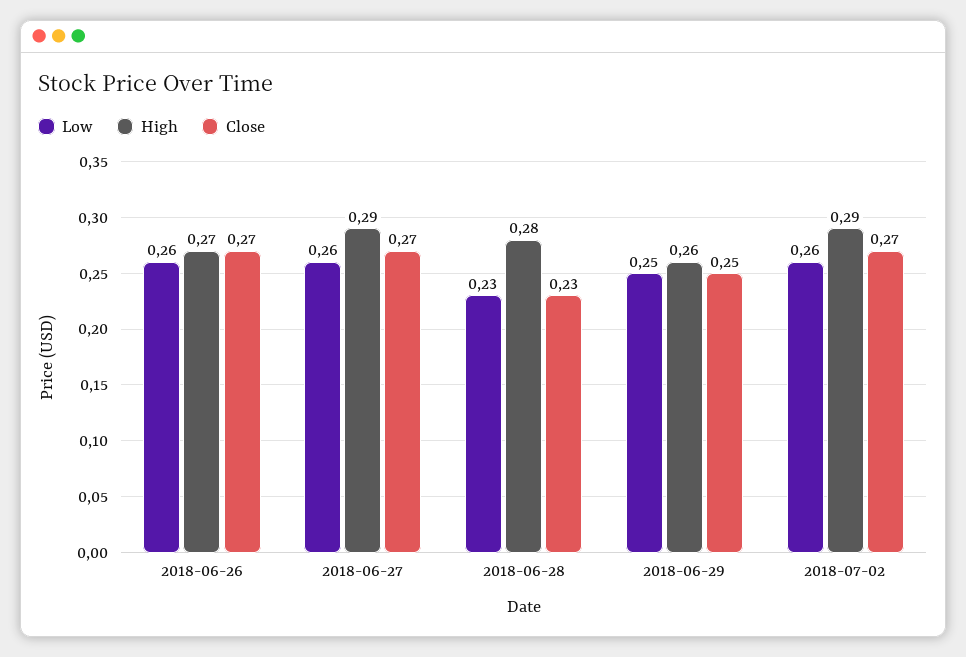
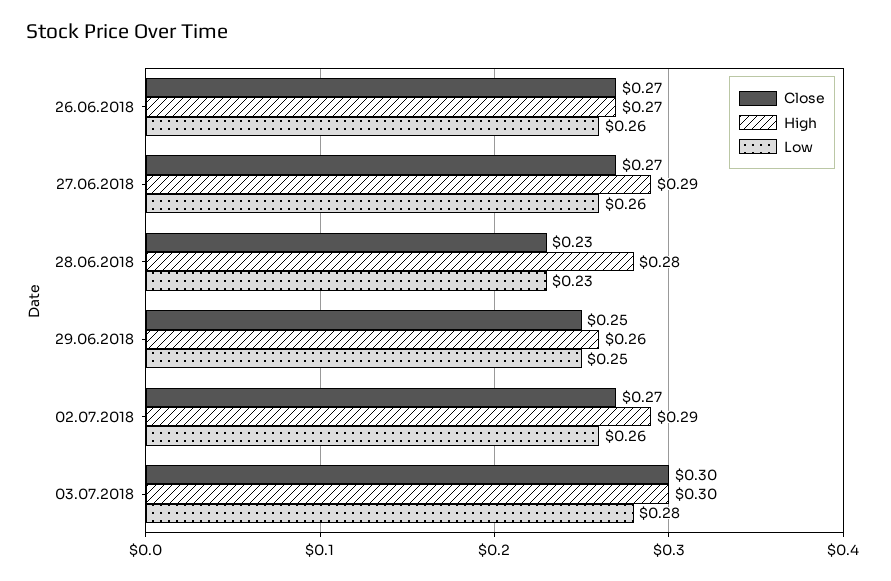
Close, 03.07.2018: none -> 0.3
High, 03.07.2018: none -> 0.3
Low, 03.07.2018: none -> 0.28

